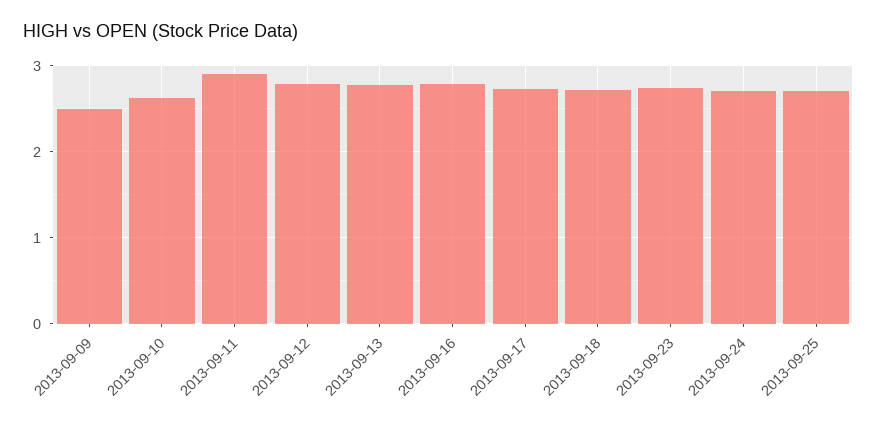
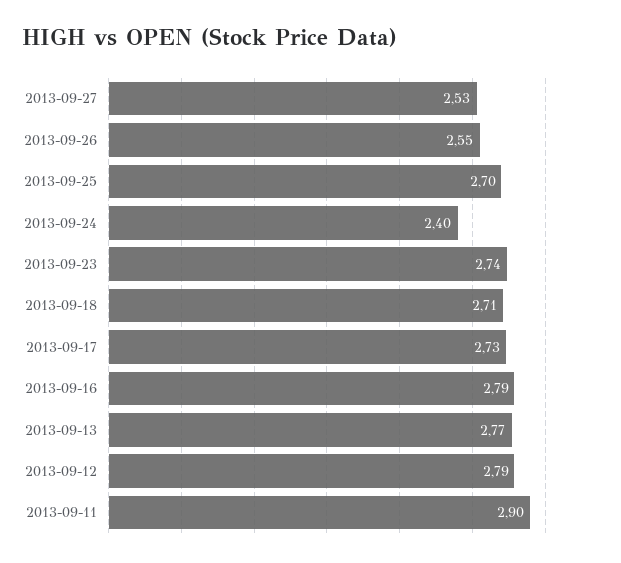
2013-09-09: 2.5 -> none
2013-09-10: 2.6 -> none
2013-09-24: 2.7 -> 2.4
2013-09-27: none -> 2.53
2013-09-26: none -> 2.55

